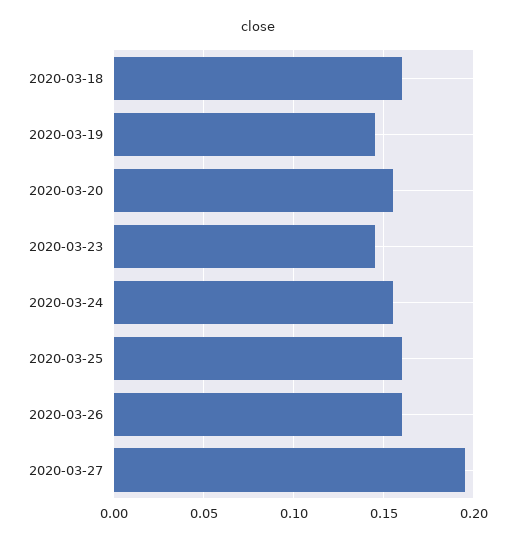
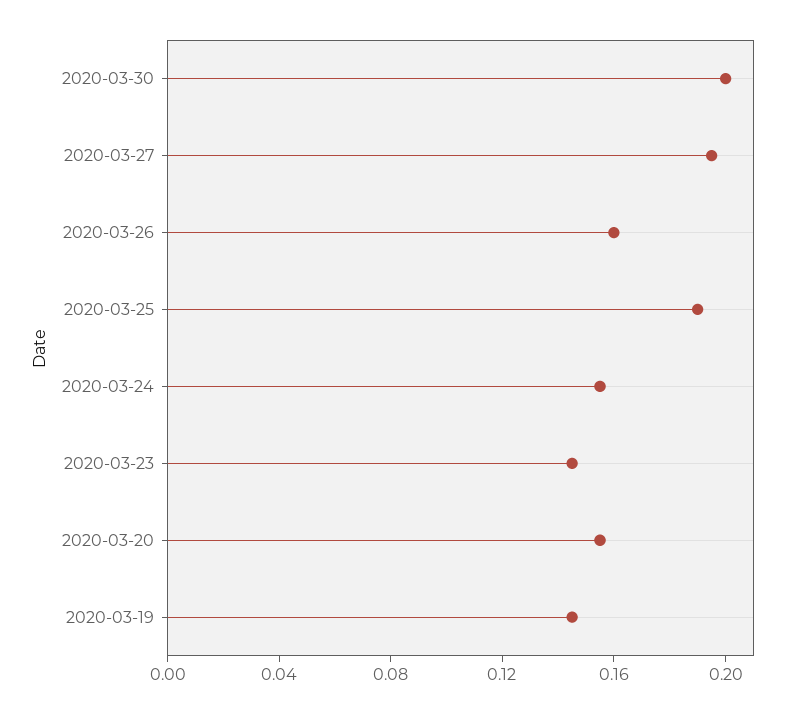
2020-03-18: 0.16 -> none
2020-03-25: 0.16 -> 0.19
2020-03-30: none -> 0.2

